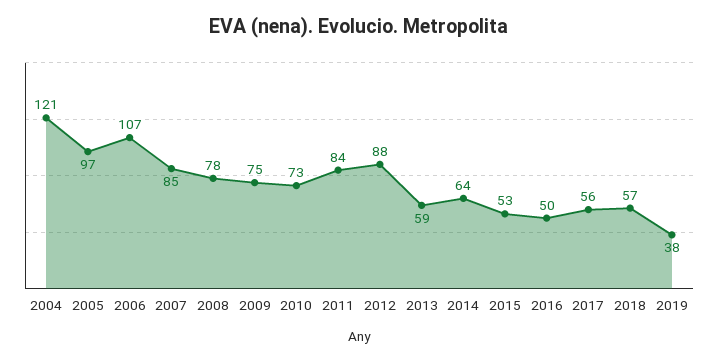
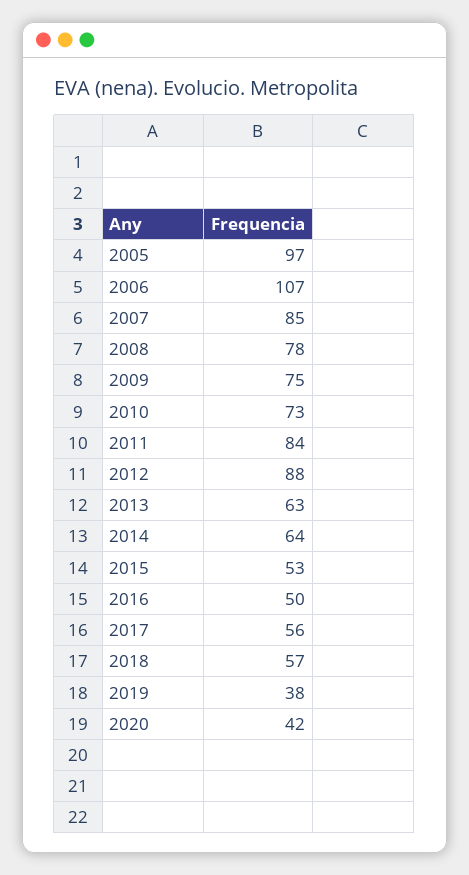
2004: 121 -> none
2013: 59 -> 63
2020: none -> 42

